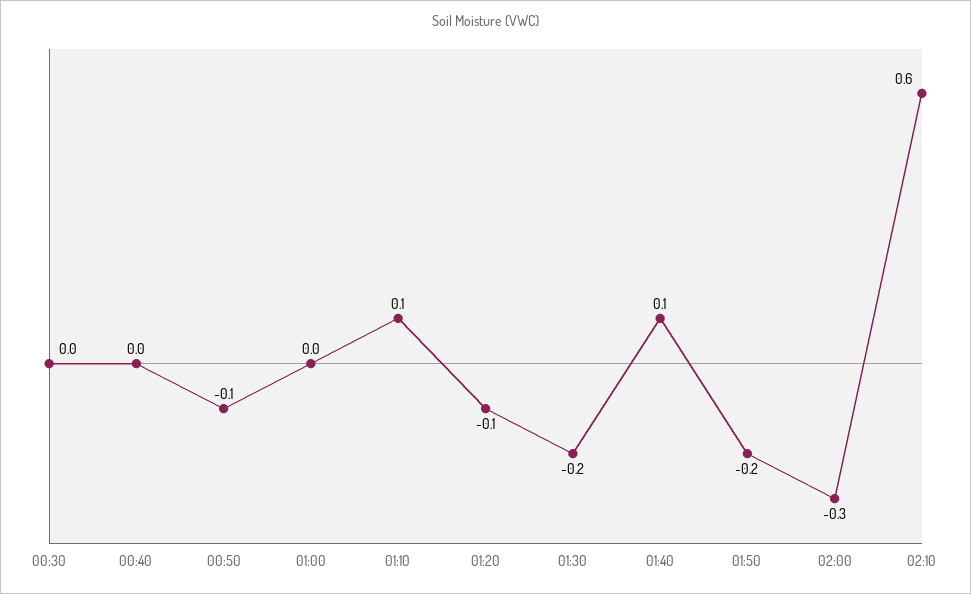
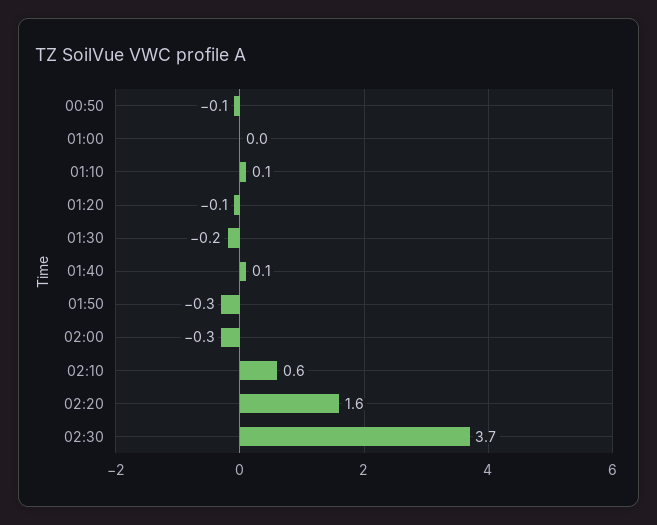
00:30: 0 -> none
00:40: 0 -> none
01:50: -0.2 -> -0.3
02:20: none -> 1.6
02:30: none -> 3.7

